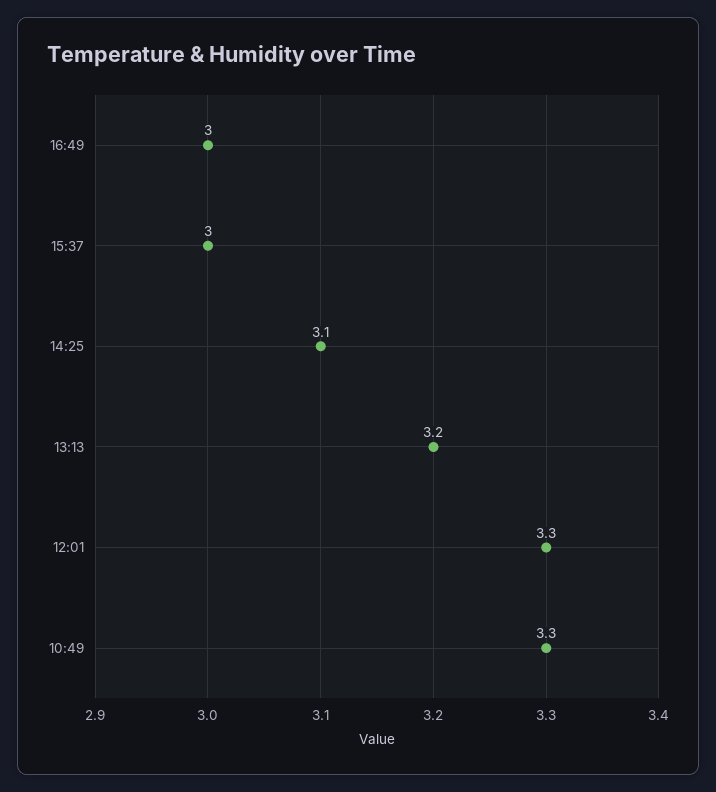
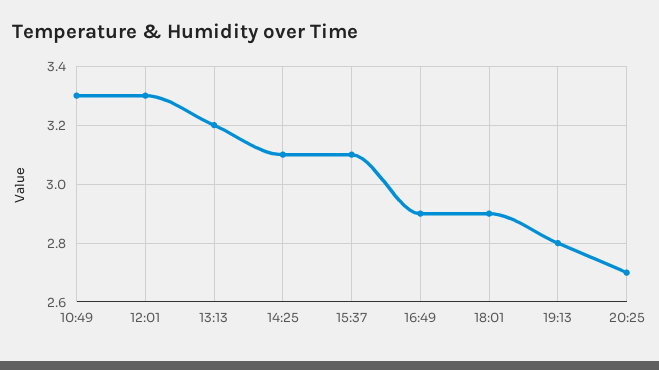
16:49: 3 -> 2.9
15:37: 3 -> 3.1
18:01: none -> 2.9
19:13: none -> 2.8
20:25: none -> 2.7

